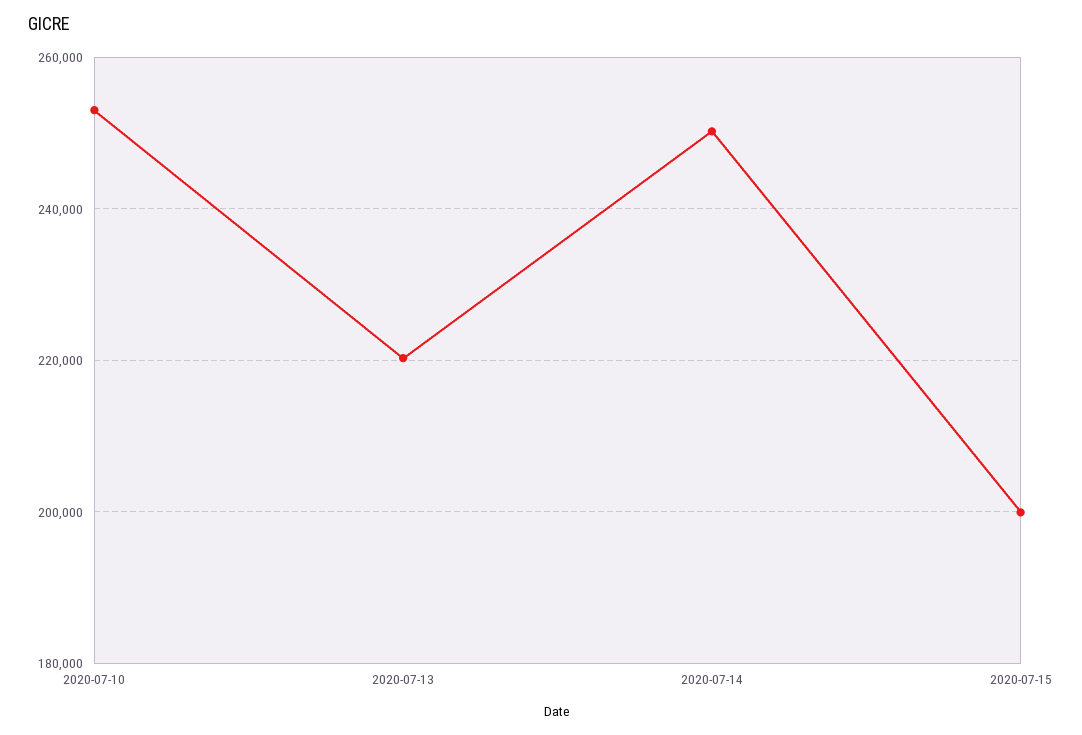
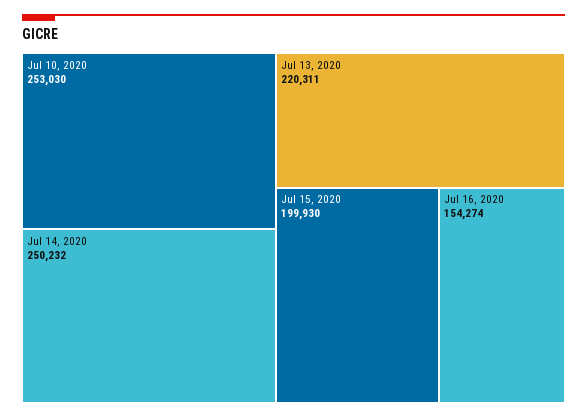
Jul 16, 2020: none -> 154274

